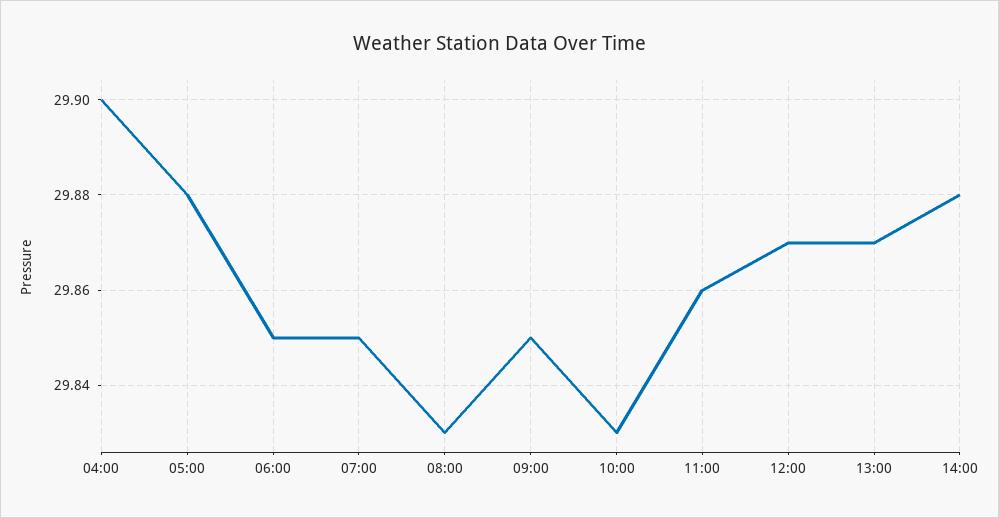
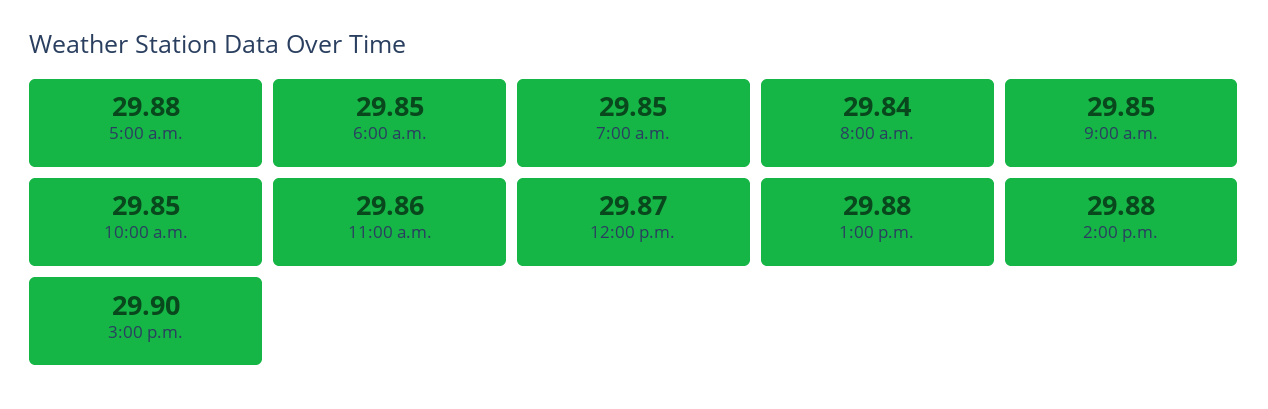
04:00: 29.9 -> none
08:00: 29.83 -> 29.84
10:00: 29.83 -> 29.85
13:00: 29.87 -> 29.88
3:00 p.m.: none -> 29.9

